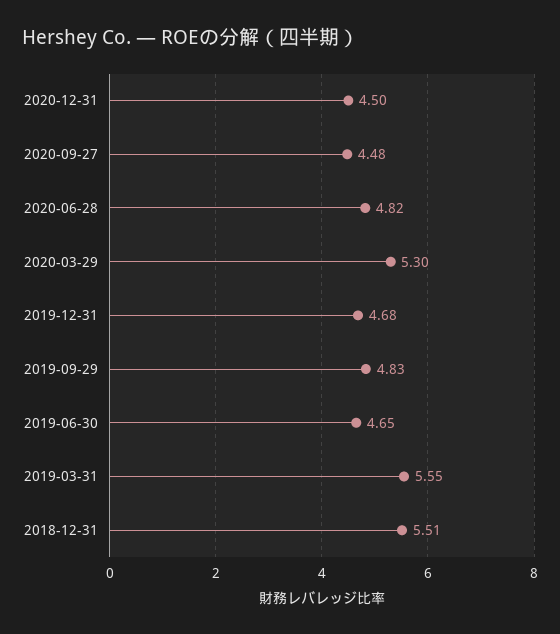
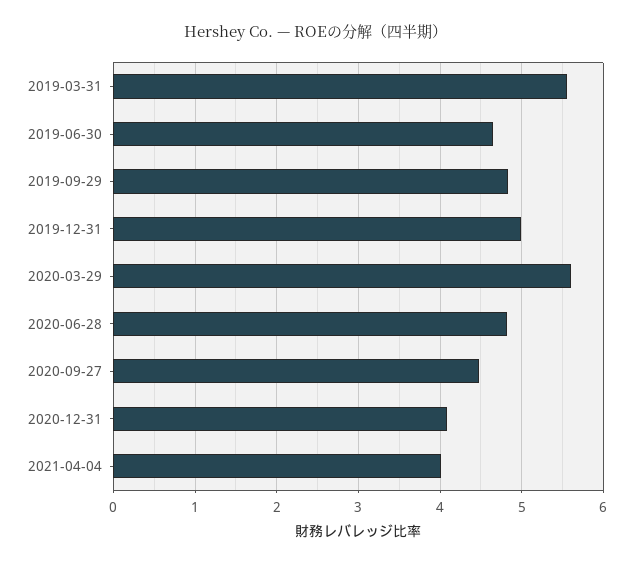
2020-12-31: 4.5 -> 4.1
2020-03-29: 5.3 -> 5.6
2019-12-31: 4.68 -> 5
2018-12-31: 5.51 -> none
2021-04-04: none -> 4

